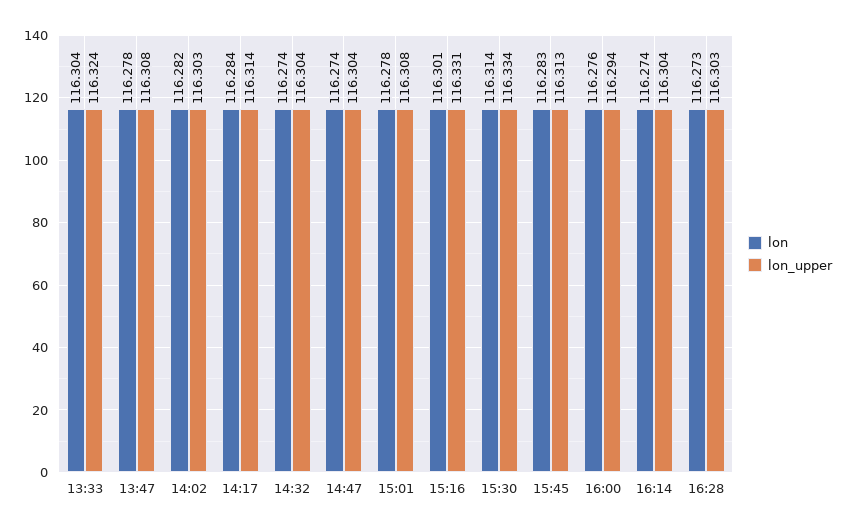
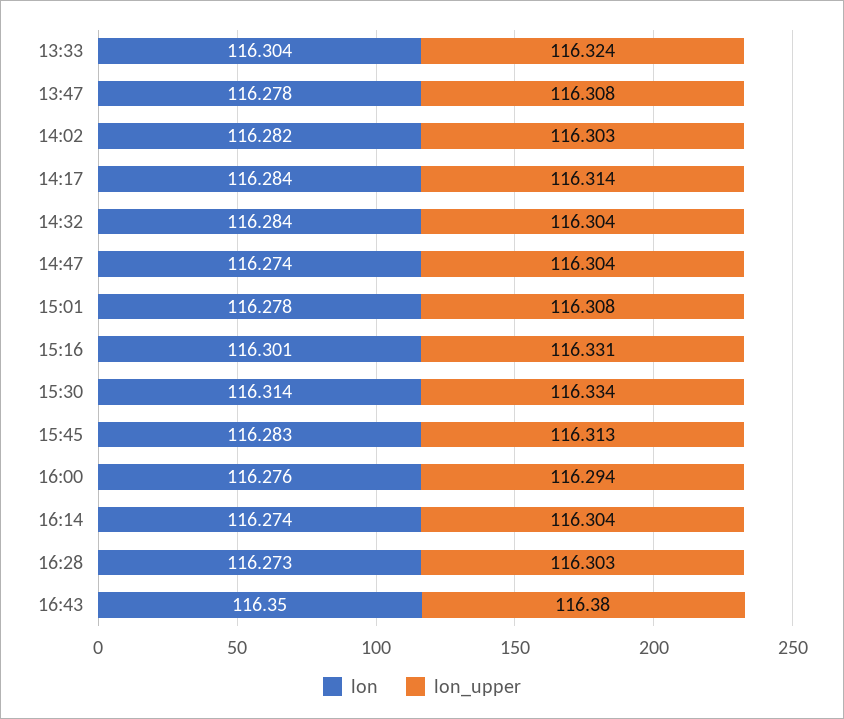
lon, 14:32: 116.274 -> 116.284
lon, 16:43: none -> 116.35
lon_upper, 16:43: none -> 116.38

